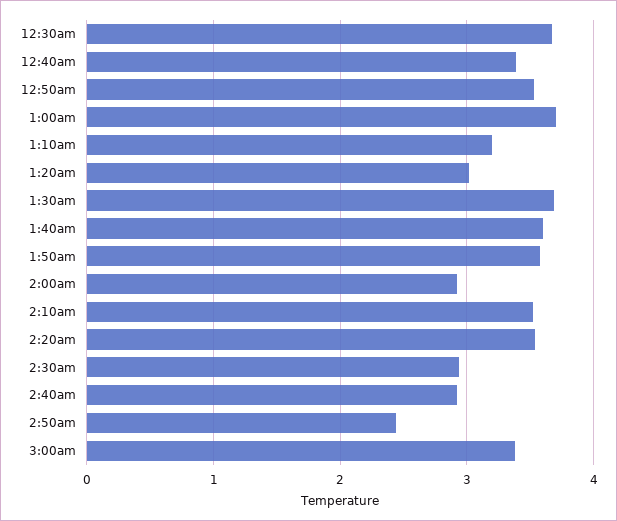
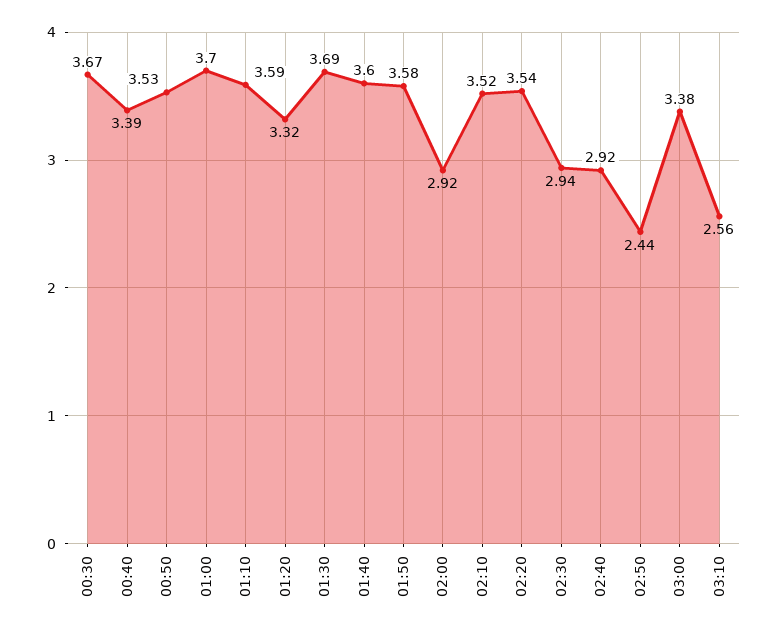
1:10am: 3.2 -> 3.59
1:20am: 3 -> 3.32
03:10: none -> 2.56

